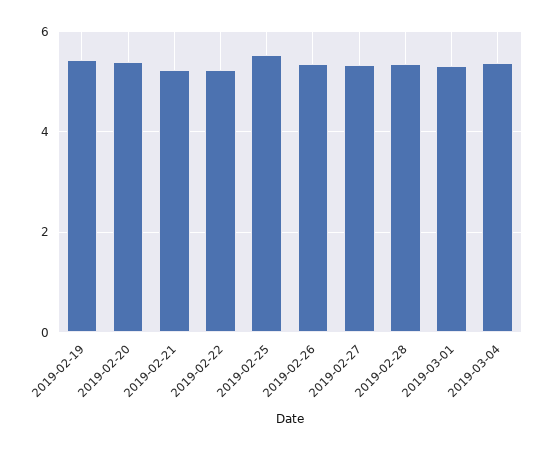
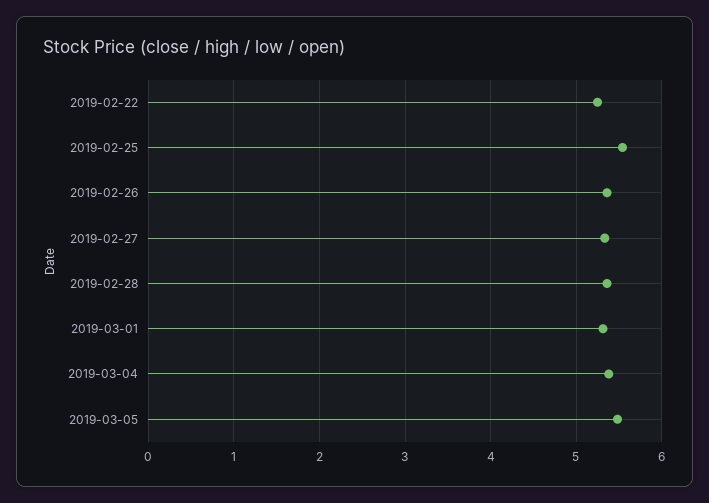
2019-02-19: 5.4 -> none
2019-02-20: 5.4 -> none
2019-02-21: 5.2 -> none
2019-03-05: none -> 5.5

